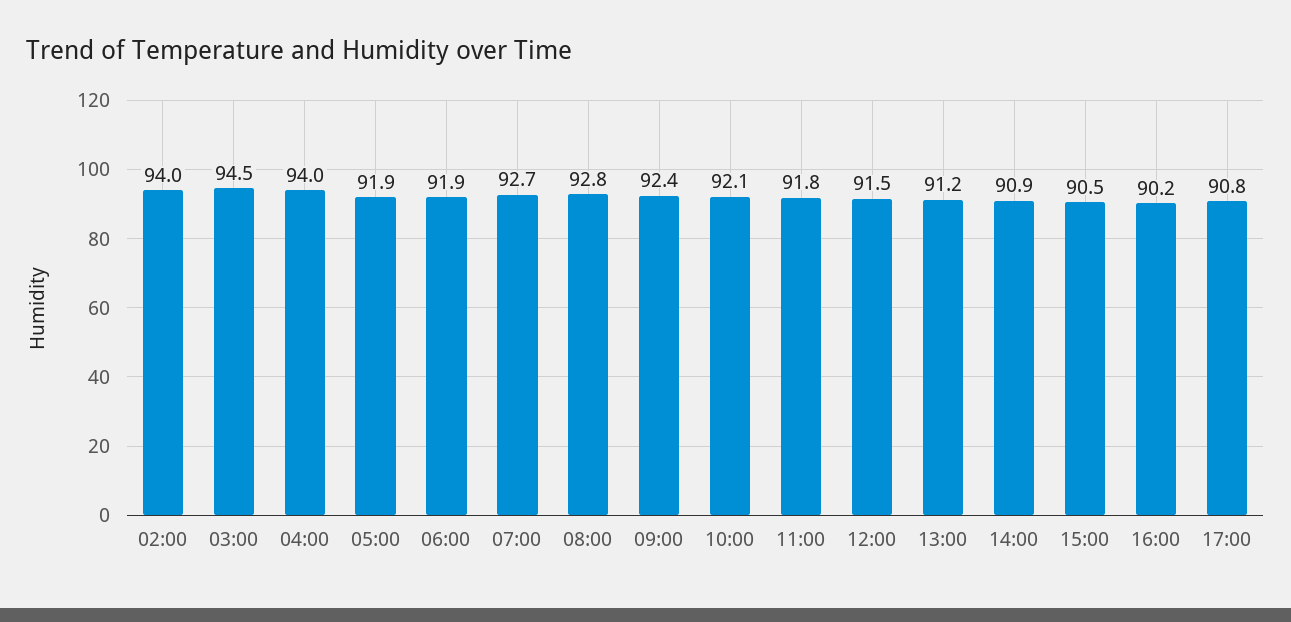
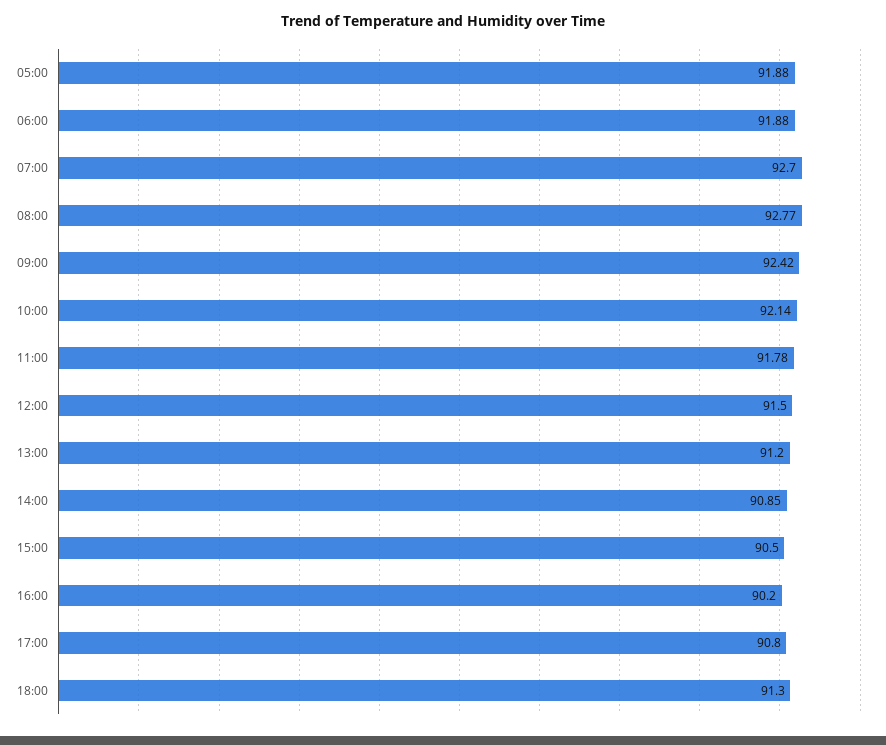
02:00: 94 -> none
03:00: 94.5 -> none
04:00: 94 -> none
18:00: none -> 91.3

